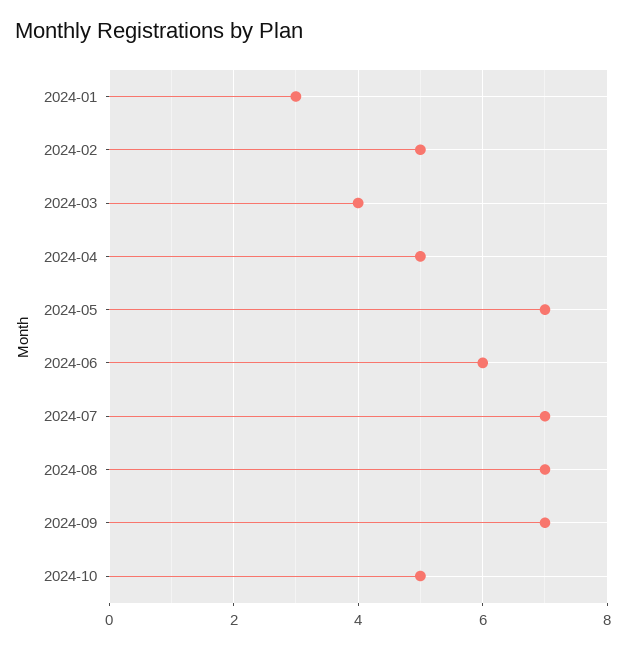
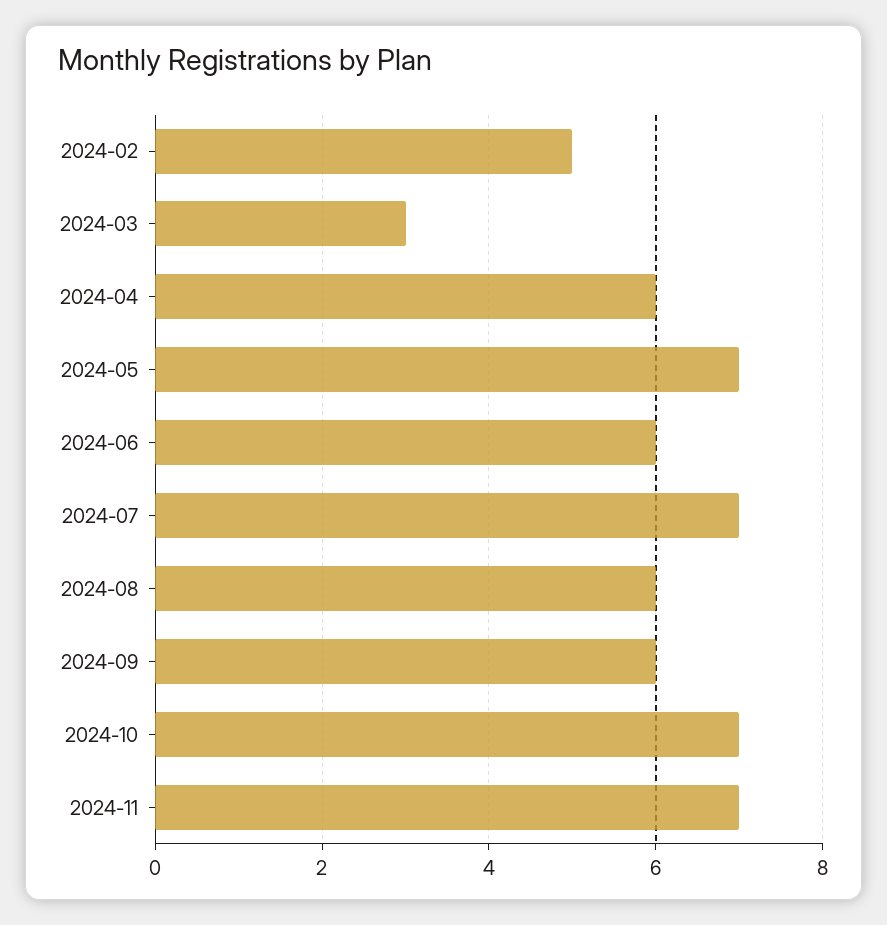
2024-01: 3 -> none
2024-03: 4 -> 3
2024-04: 5 -> 6
2024-08: 7 -> 6
2024-09: 7 -> 6
2024-10: 5 -> 7
2024-11: none -> 7

